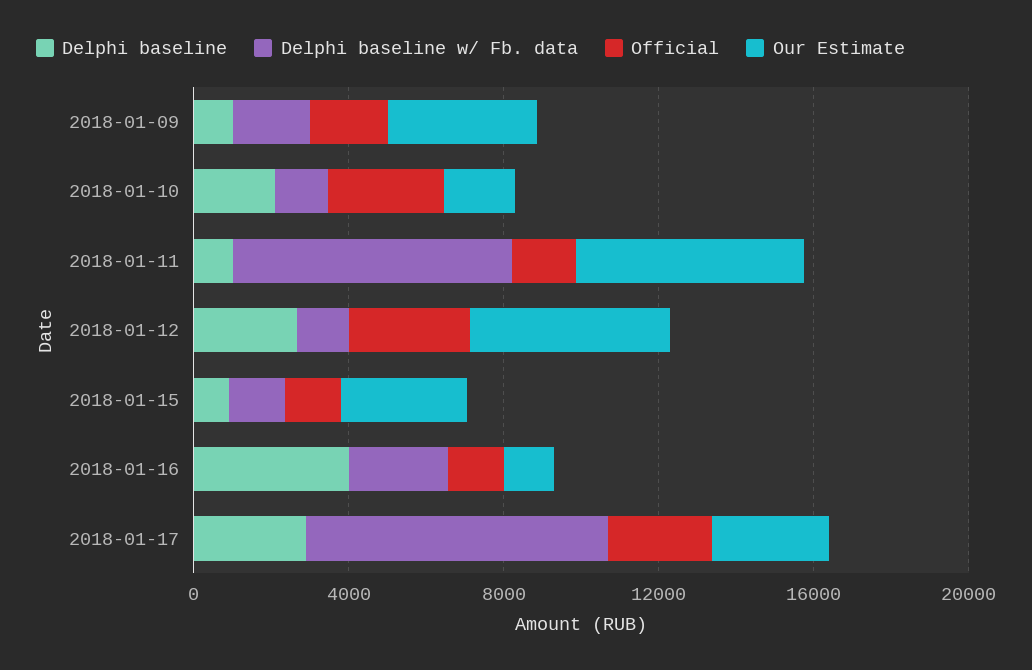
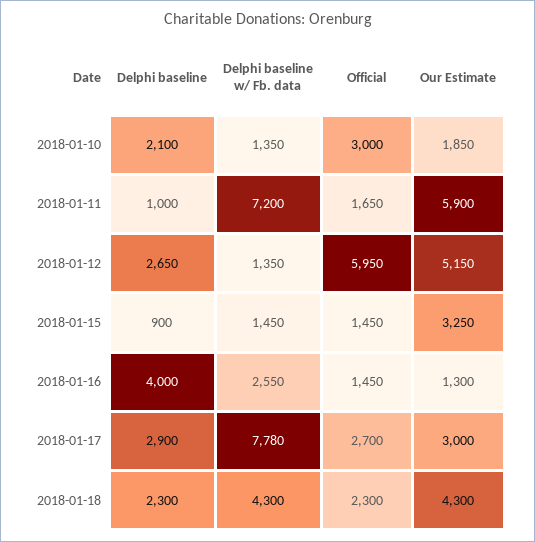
Delphi baseline, 2018-01-09: 1000 -> none
Delphi baseline w/ Fb. data, 2018-01-09: 2000 -> none
Official, 2018-01-09: 2000 -> none
Our Estimate, 2018-01-09: 4000 -> none
Official, 2018-01-12: 3000 -> 5950
Delphi baseline, 2018-01-18: none -> 2300
Delphi baseline w/ Fb. data, 2018-01-18: none -> 4300
Official, 2018-01-18: none -> 2300
Our Estimate, 2018-01-18: none -> 4300

